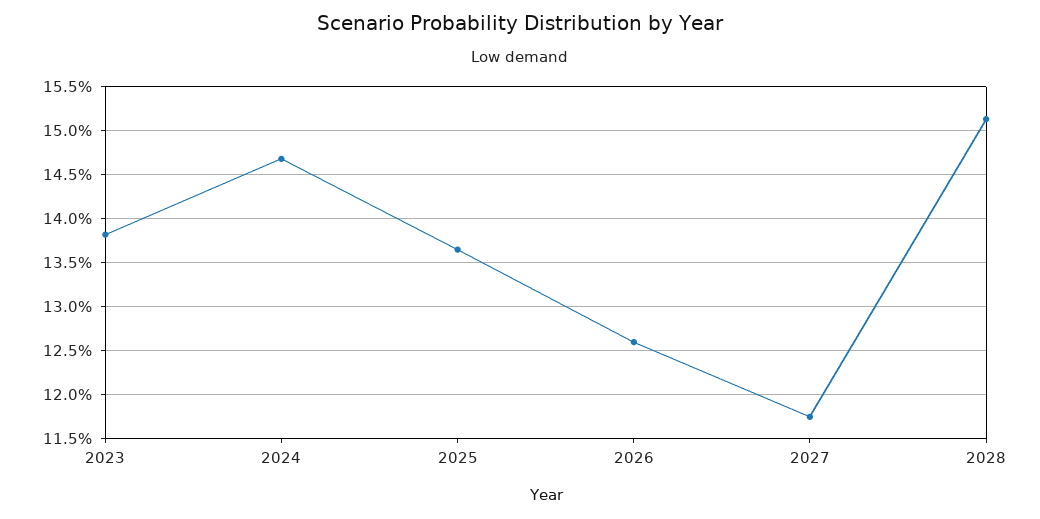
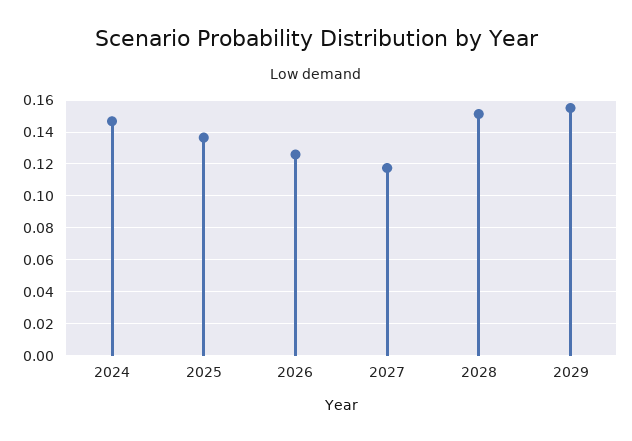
2023: 0.138 -> none
2029: none -> 0.155

